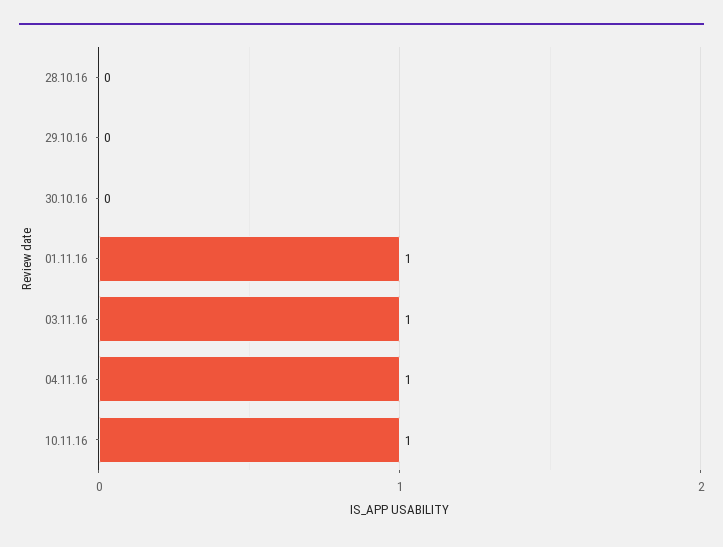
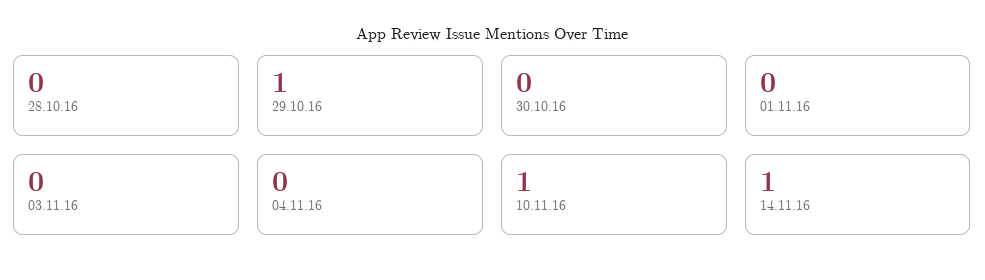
29.10.16: 0 -> 1
01.11.16: 1 -> 0
03.11.16: 1 -> 0
04.11.16: 1 -> 0
14.11.16: none -> 1

